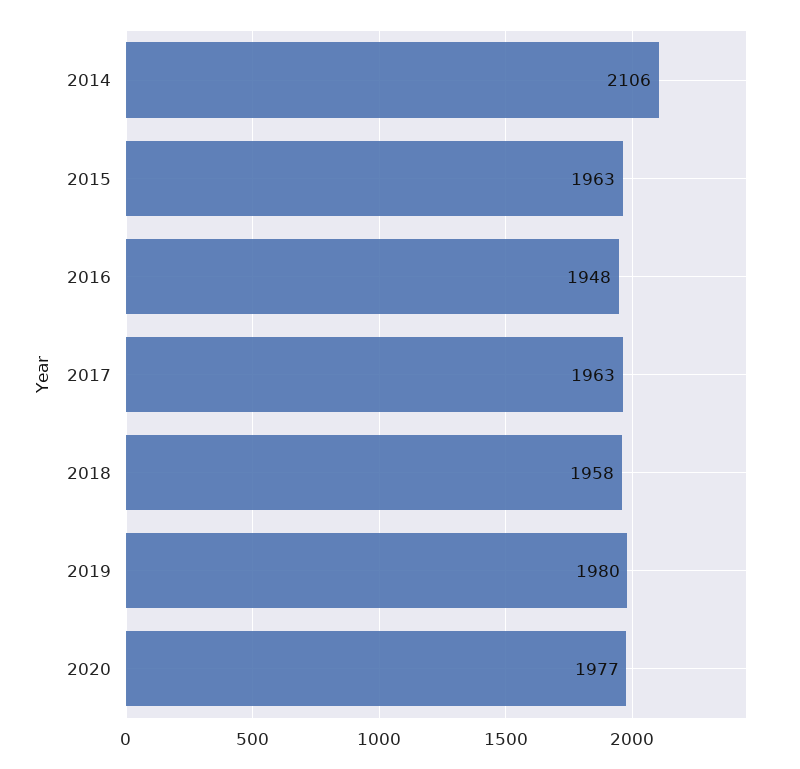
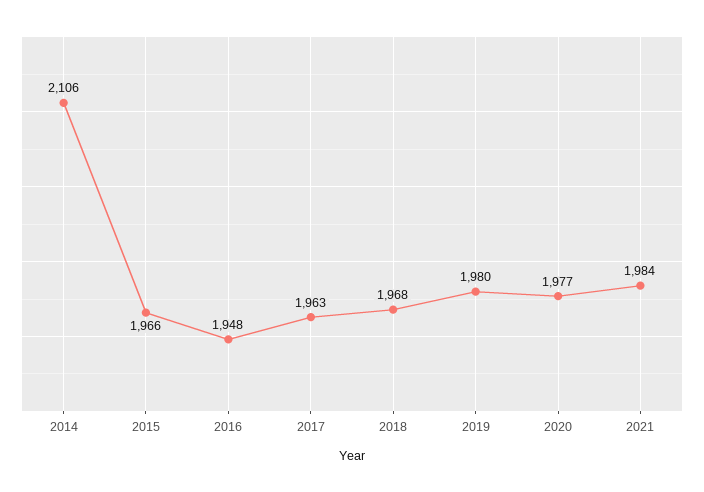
2015: 1963 -> 1966
2018: 1958 -> 1968
2021: none -> 1984

